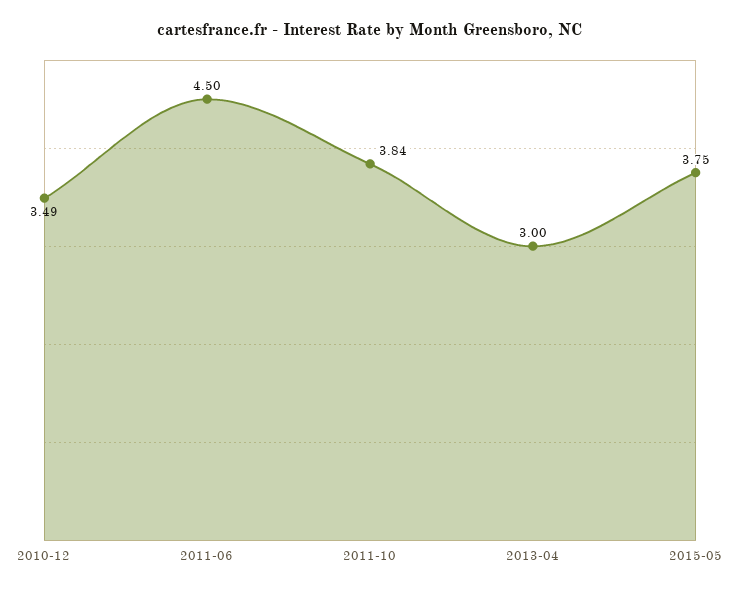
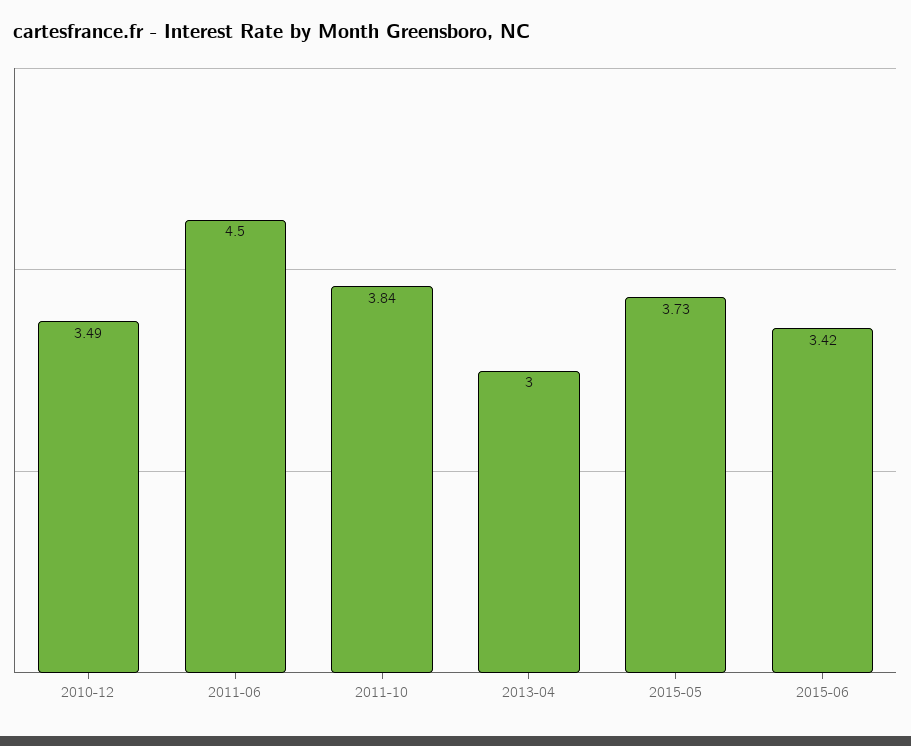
2015-05: 3.75 -> 3.73
2015-06: none -> 3.42

